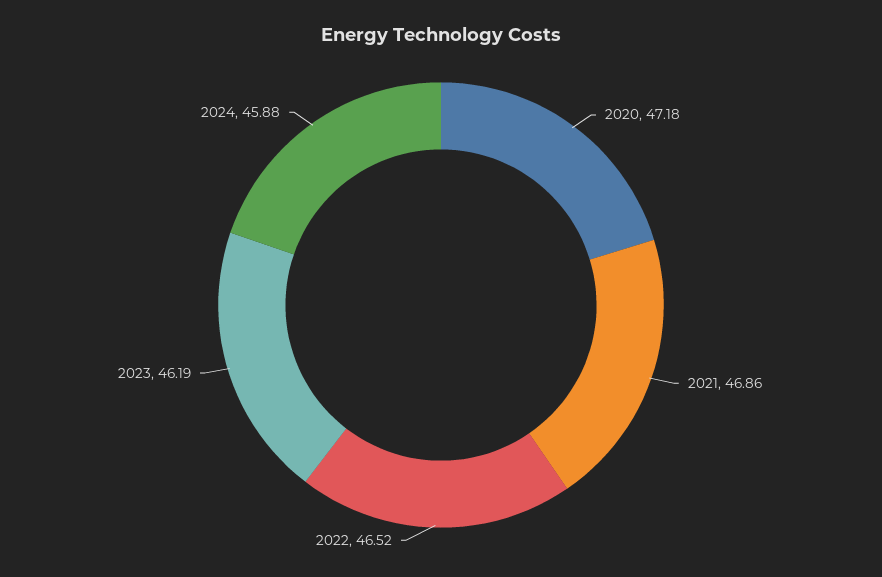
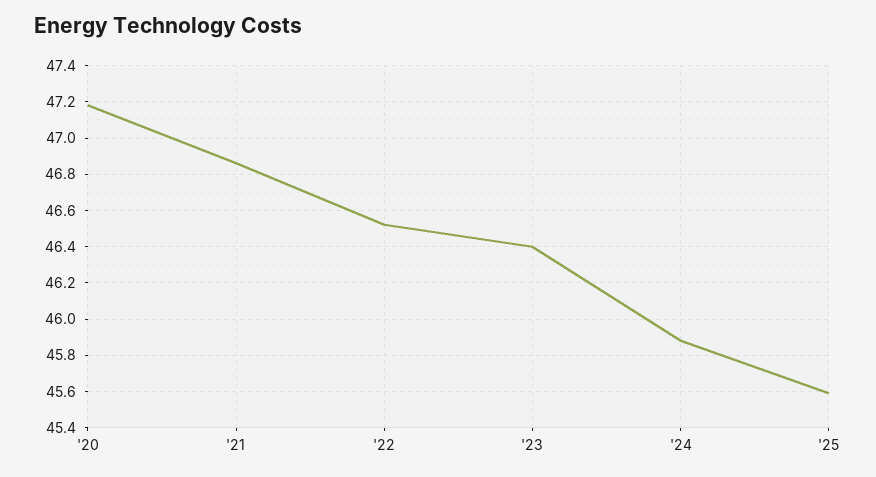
2023: 46.19 -> 46.4
'25: none -> 45.6

